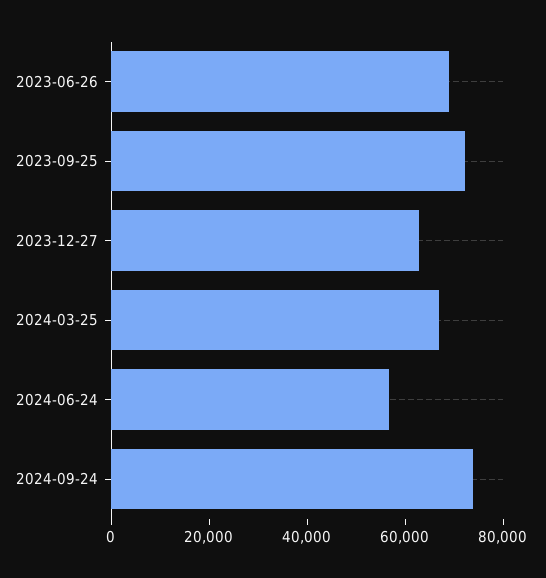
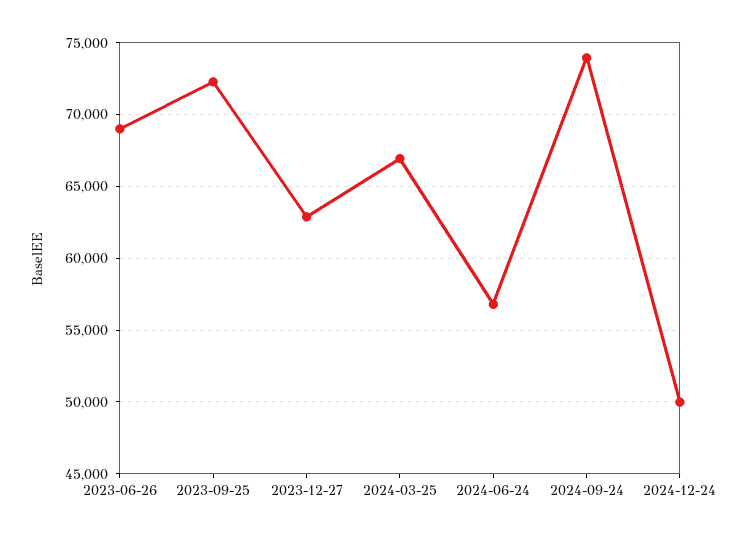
2024-12-24: none -> 50000

